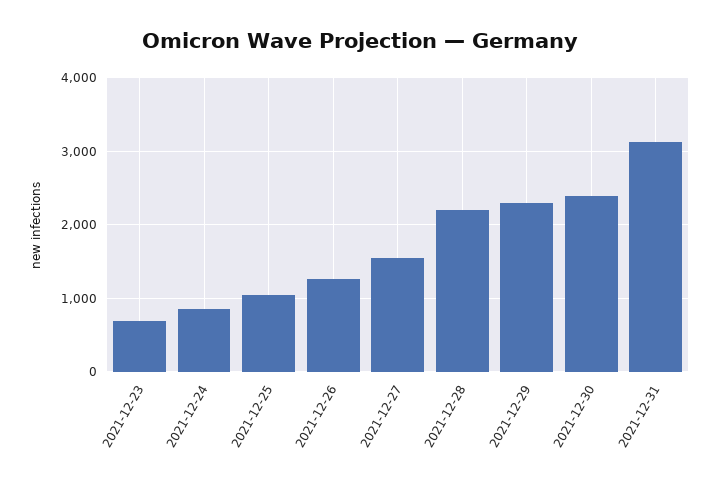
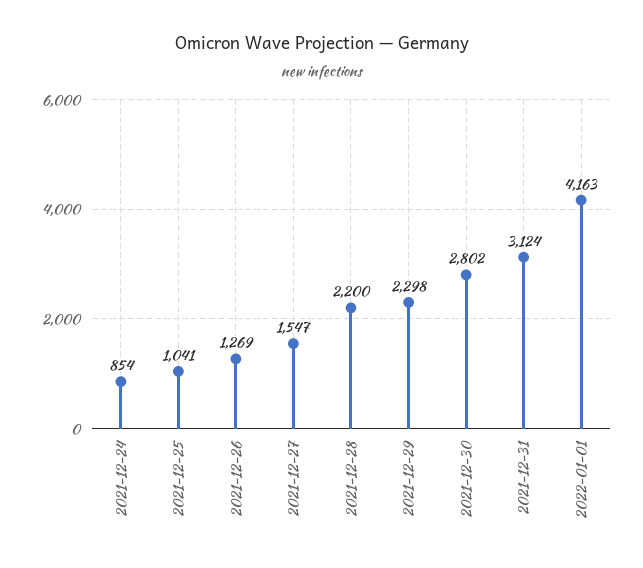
2021-12-23: 700 -> none
2021-12-30: 2400 -> 2802
2022-01-01: none -> 4163

